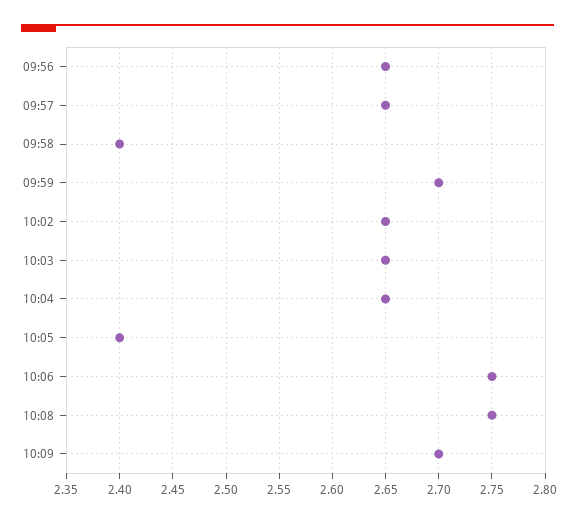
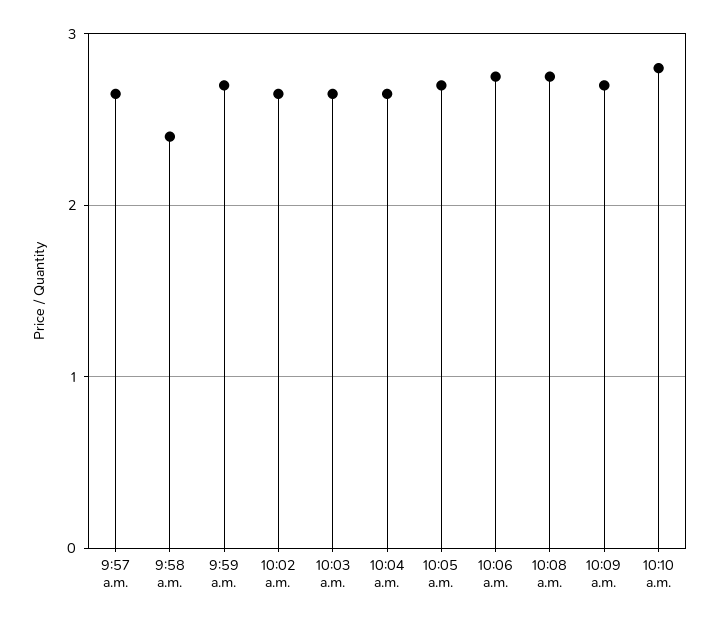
09:56: 2.65 -> none
10:05: 2.4 -> 2.7
10:10 a.m.: none -> 2.8

